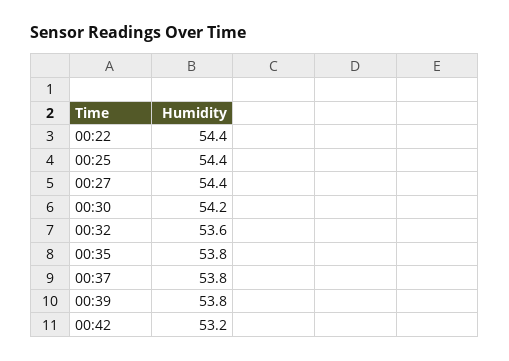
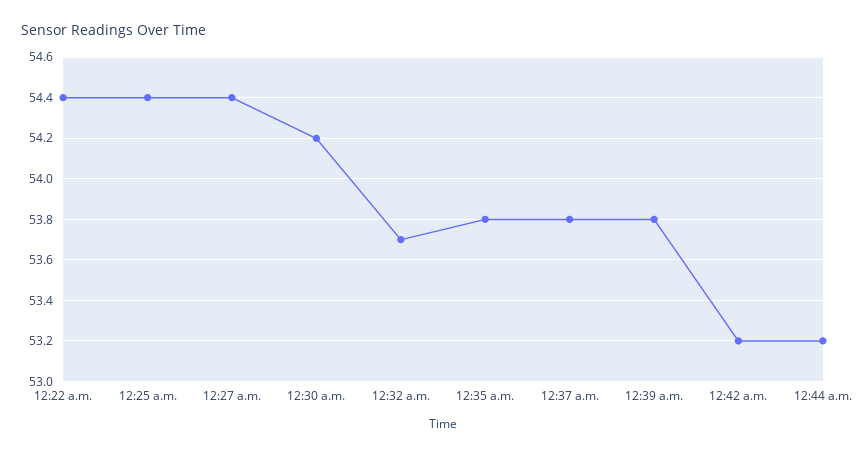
00:32: 53.6 -> 53.7
12:44 a.m.: none -> 53.2

